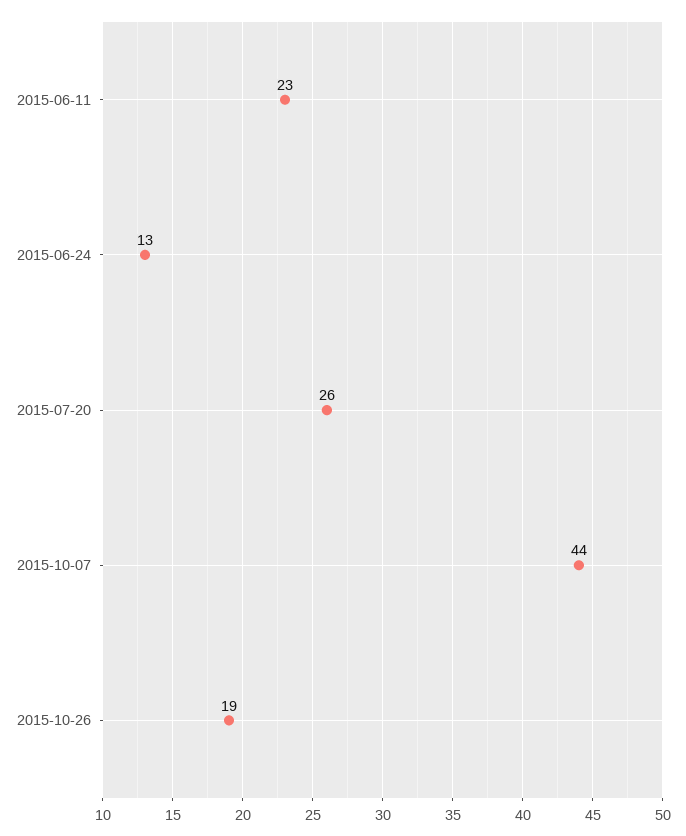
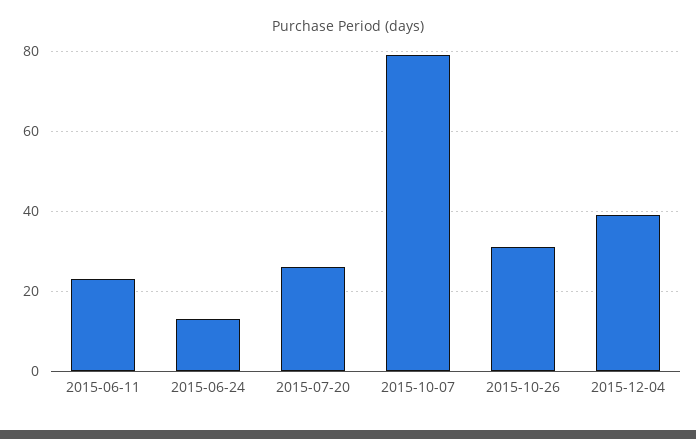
2015-10-07: 44 -> 80
2015-10-26: 19 -> 30
2015-12-04: none -> 40

